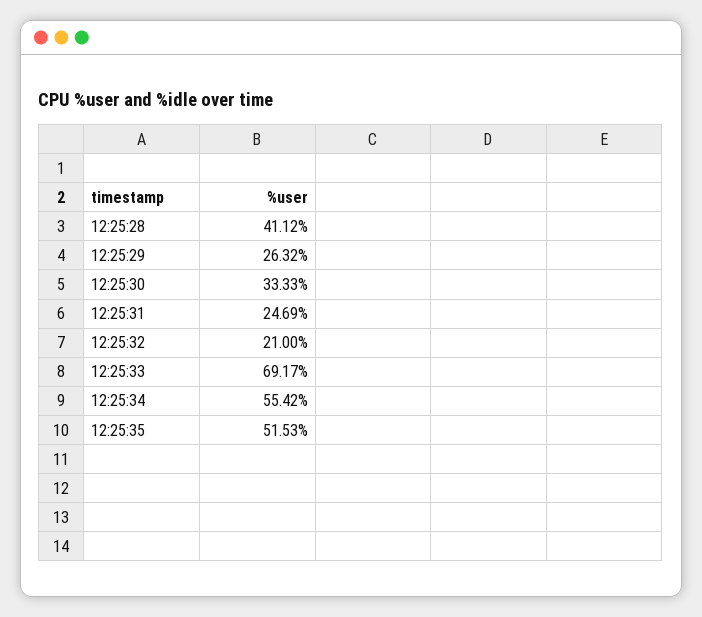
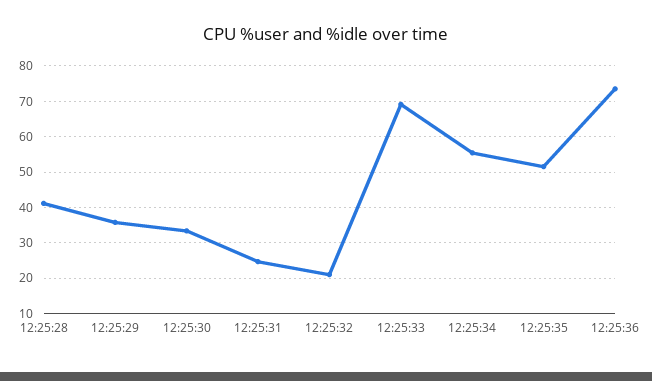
12:25:29: 26.32 -> 36
12:25:36: none -> 74

